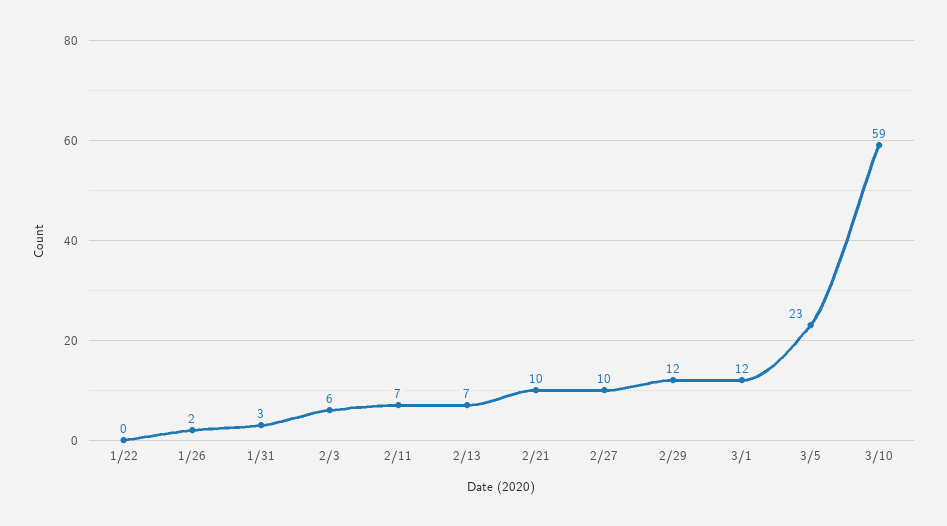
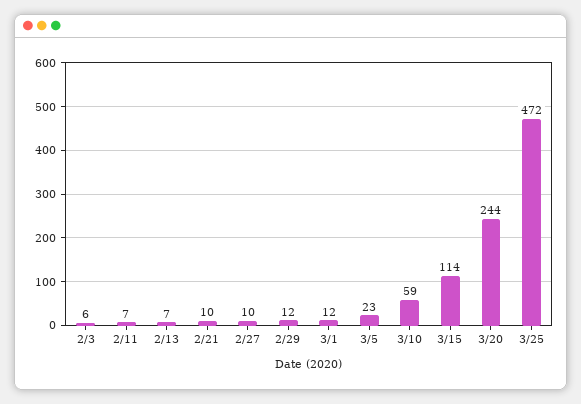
1/22: 0 -> none
1/26: 2 -> none
1/31: 3 -> none
3/15: none -> 114
3/20: none -> 244
3/25: none -> 472

